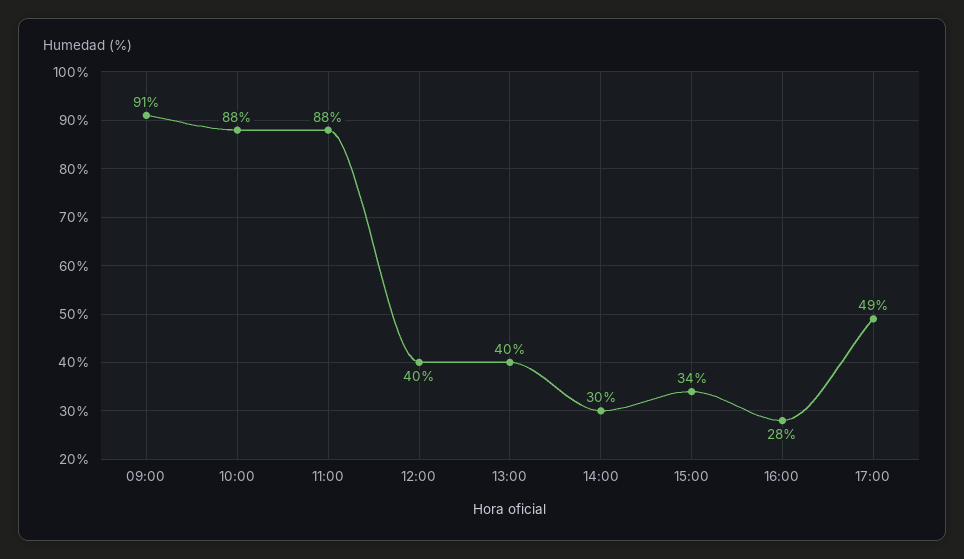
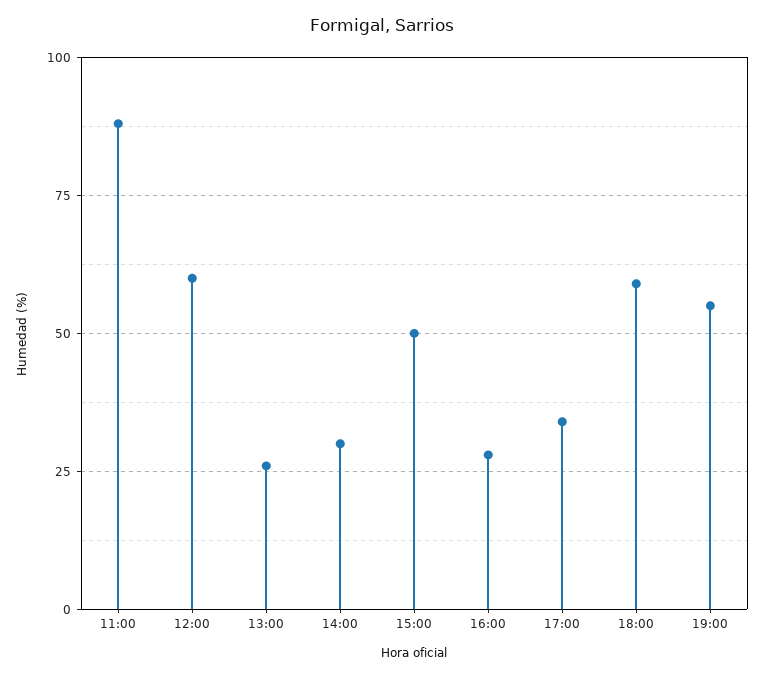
09:00: 91 -> none
10:00: 88 -> none
12:00: 40 -> 60
13:00: 40 -> 25
15:00: 34 -> 50
17:00: 49 -> 35
18:00: none -> 60
19:00: none -> 55

